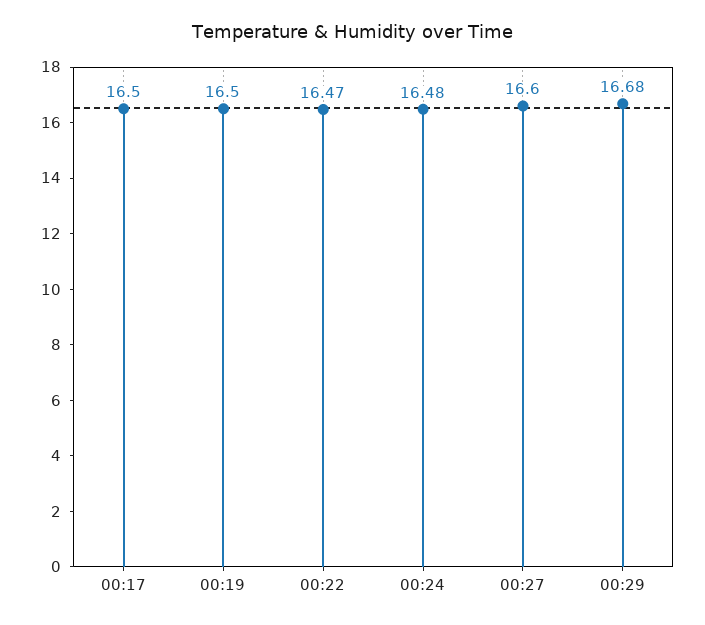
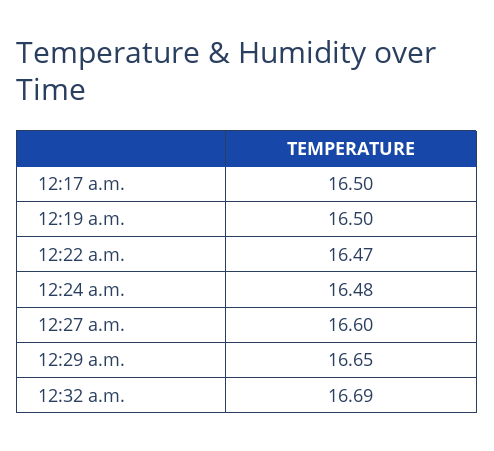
00:29: 16.68 -> 16.65
12:32 a.m.: none -> 16.69

